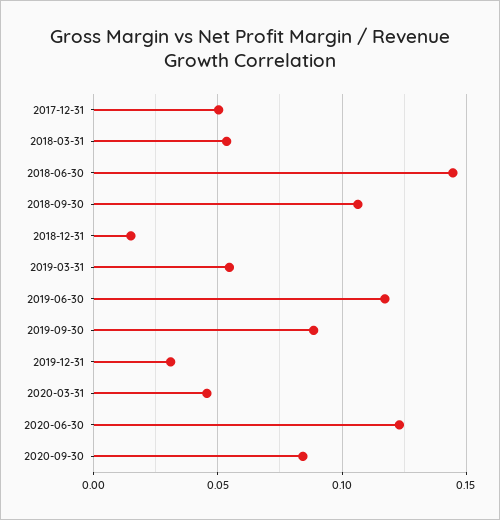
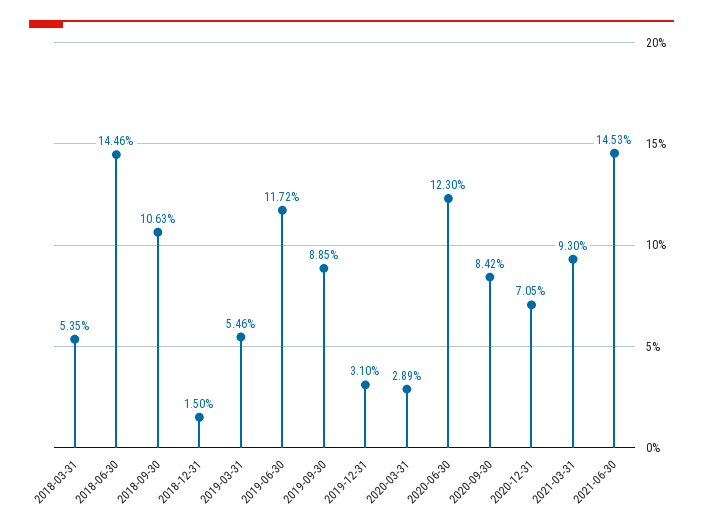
2017-12-31: 0.05 -> none
2020-03-31: 0.045 -> 0.0289
2020-12-31: none -> 0.0705
2021-03-31: none -> 0.093
2021-06-30: none -> 0.1453

